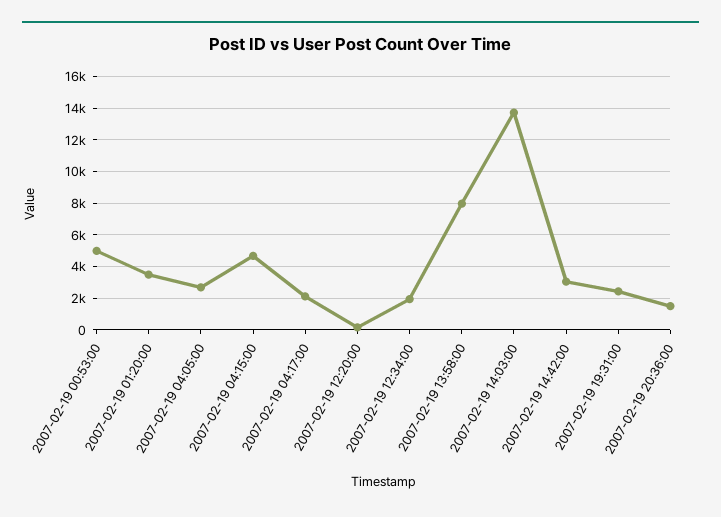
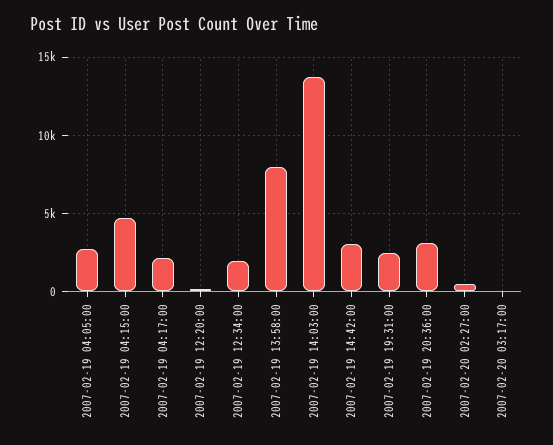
2007-02-19 00:53:00: 5000 -> none
2007-02-19 01:20:00: 3500 -> none
2007-02-19 20:36:00: 1500 -> 3000
2007-02-20 02:27:00: none -> 500
2007-02-20 03:17:00: none -> 0

